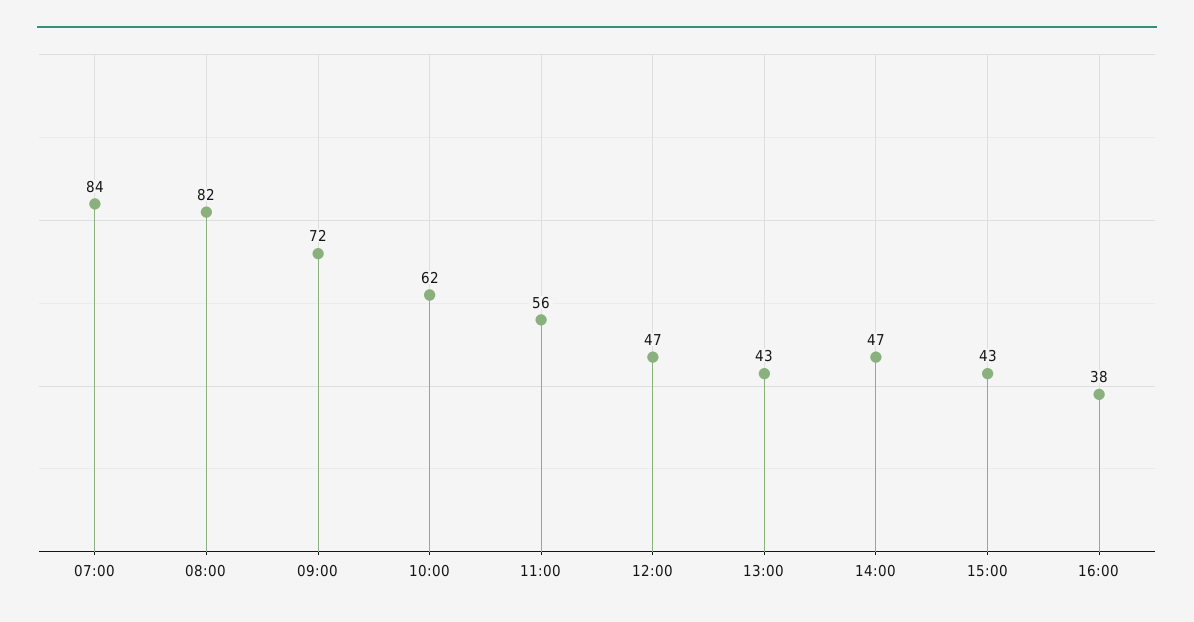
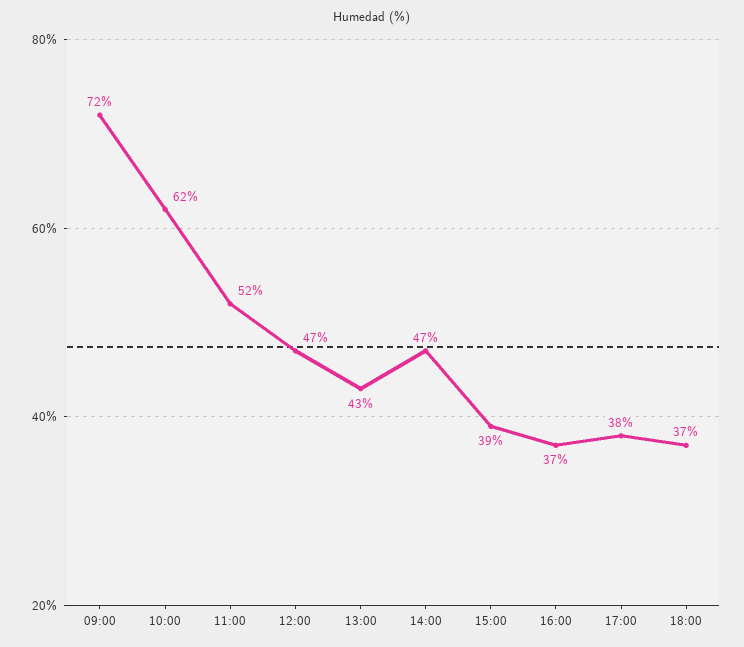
07:00: 84 -> none
08:00: 82 -> none
11:00: 56 -> 52
15:00: 43 -> 39
16:00: 38 -> 37
17:00: none -> 38
18:00: none -> 37

